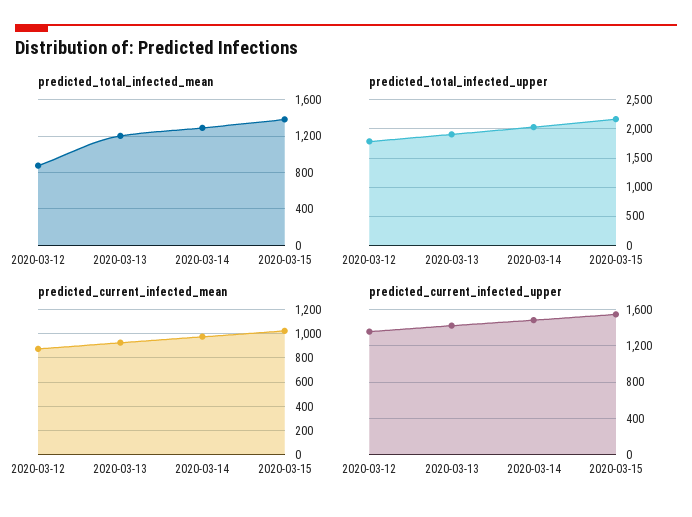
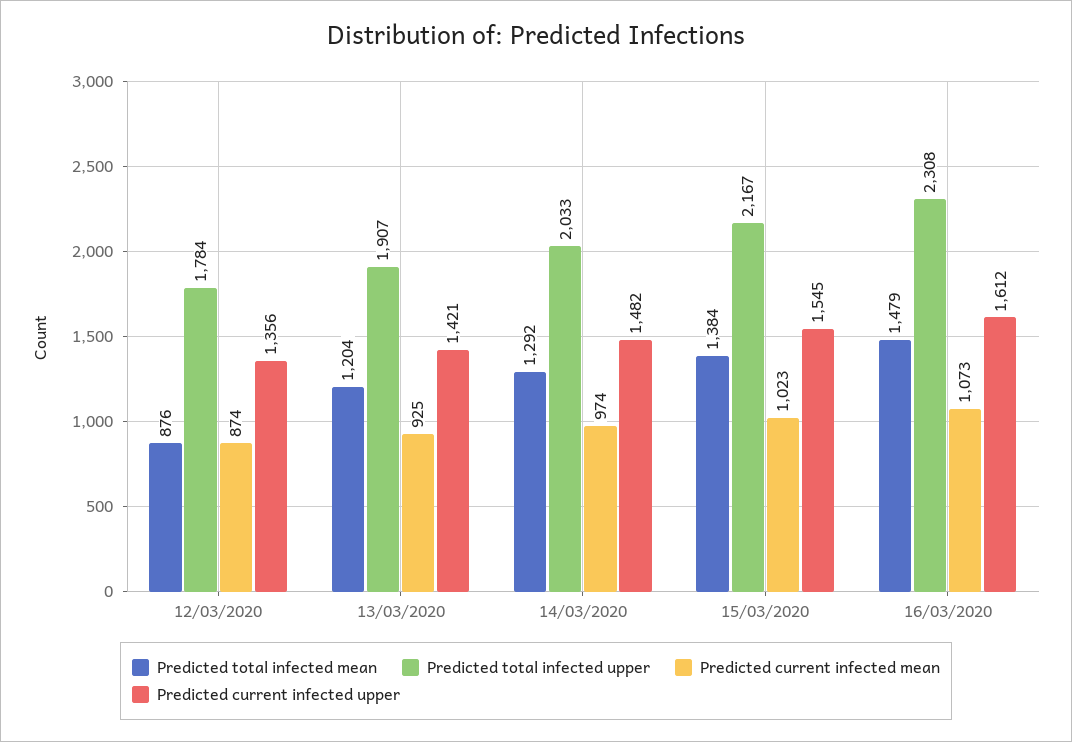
predicted_total_infected_mean, 16/03/2020: none -> 1479
predicted_total_infected_upper, 16/03/2020: none -> 2308
predicted_current_infected_mean, 16/03/2020: none -> 1073
predicted_current_infected_upper, 16/03/2020: none -> 1612

